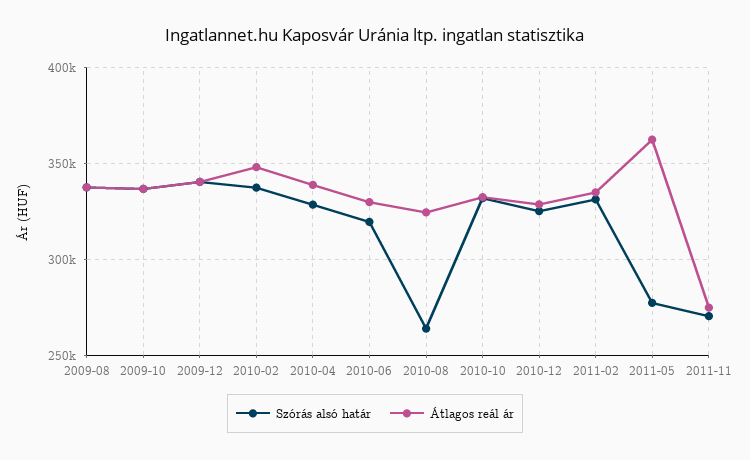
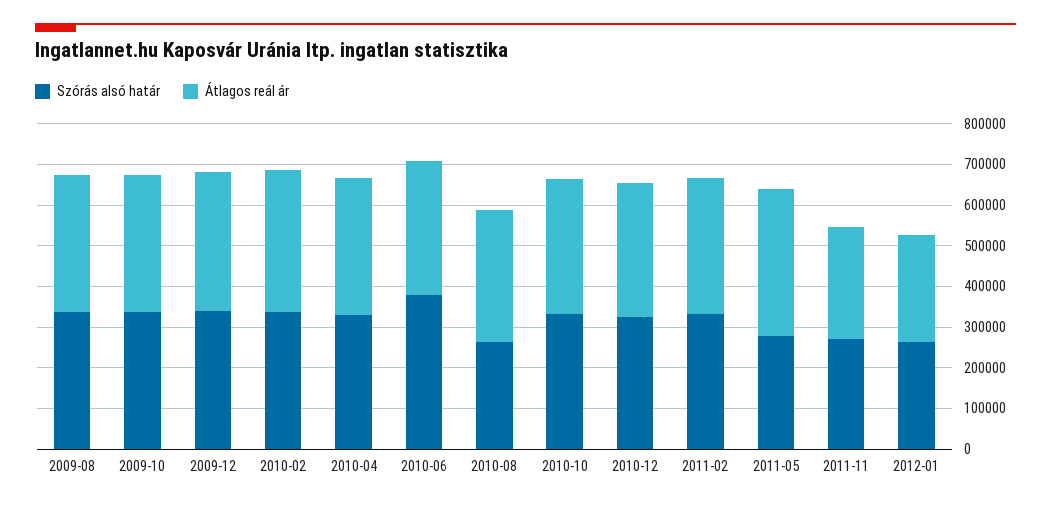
Szórás alsó határ, 2010-06: 320000 -> 380000
Szórás alsó határ, 2012-01: none -> 260000
Átlagos reál ár, 2012-01: none -> 260000

